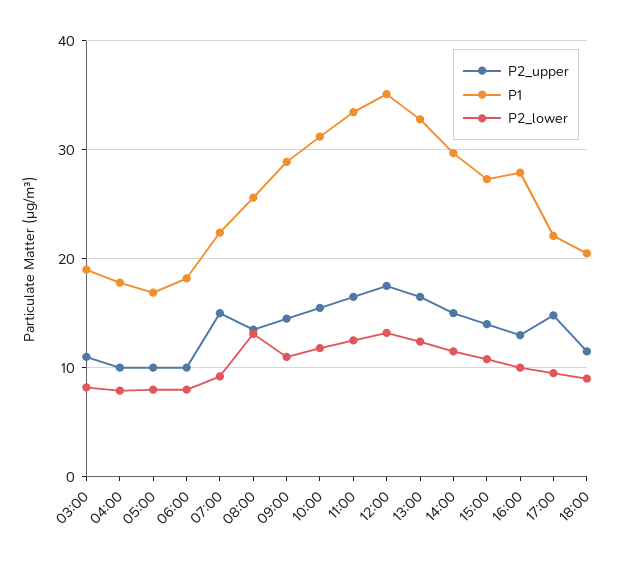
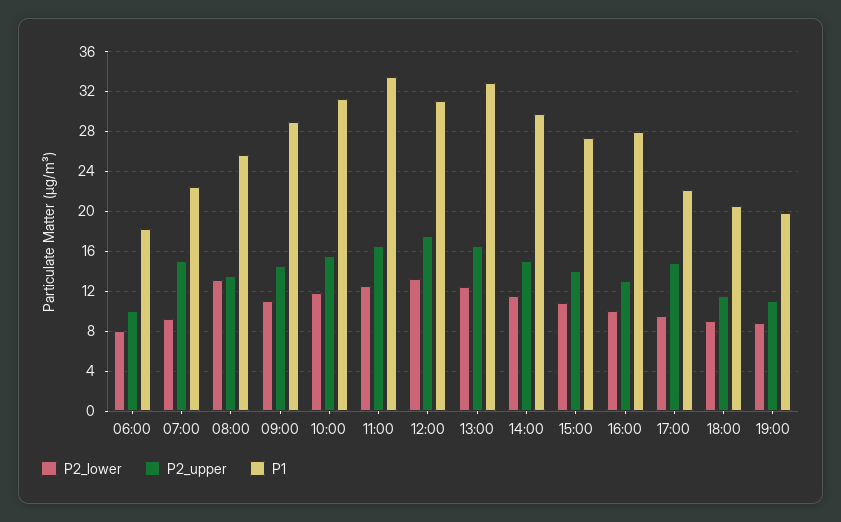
P2_upper, 03:00: 11 -> none
P1, 03:00: 19 -> none
P2_lower, 03:00: 8 -> none
P2_upper, 04:00: 10 -> none
P1, 04:00: 18 -> none
P2_lower, 04:00: 8 -> none
P2_upper, 05:00: 10 -> none
P1, 05:00: 17 -> none
P2_lower, 05:00: 8 -> none
P1, 12:00: 35 -> 31
P2_lower, 19:00: none -> 9
P2_upper, 19:00: none -> 11
P1, 19:00: none -> 20

